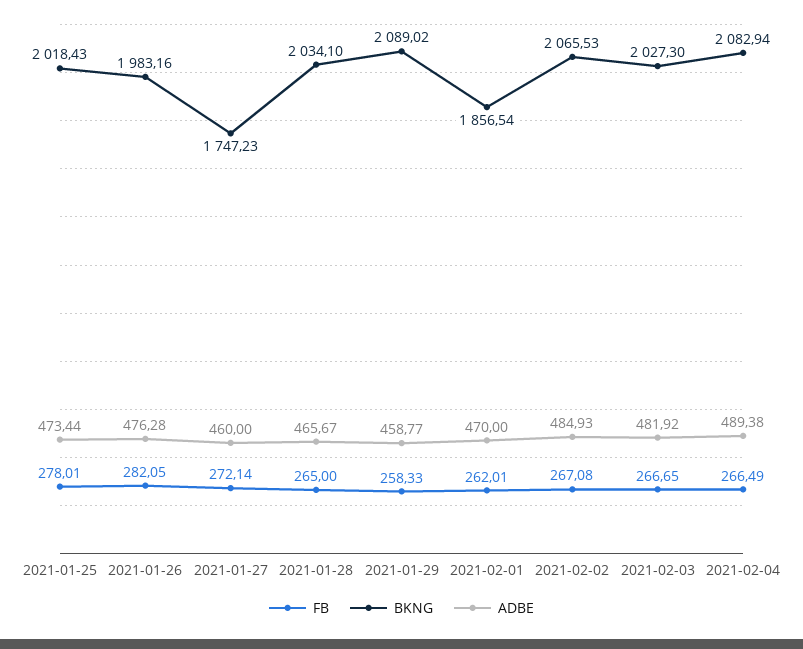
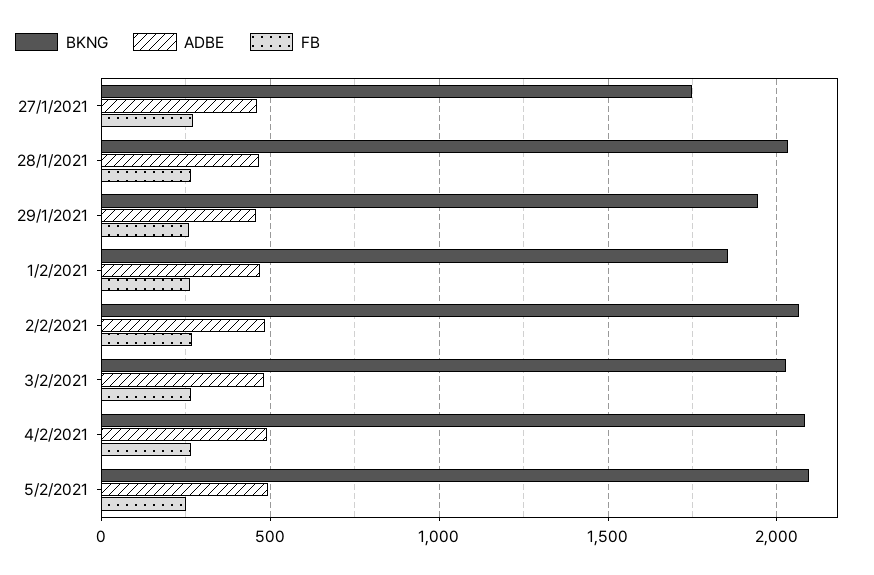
FB, 2021-01-25: 278.01 -> none
BKNG, 2021-01-25: 2018.43 -> none
ADBE, 2021-01-25: 473.44 -> none
FB, 2021-01-26: 282.05 -> none
BKNG, 2021-01-26: 1983.16 -> none
ADBE, 2021-01-26: 476.28 -> none
BKNG, 2021-01-29: 2089.02 -> 1950
BKNG, 5/2/2021: none -> 2100
ADBE, 5/2/2021: none -> 500
FB, 5/2/2021: none -> 250

